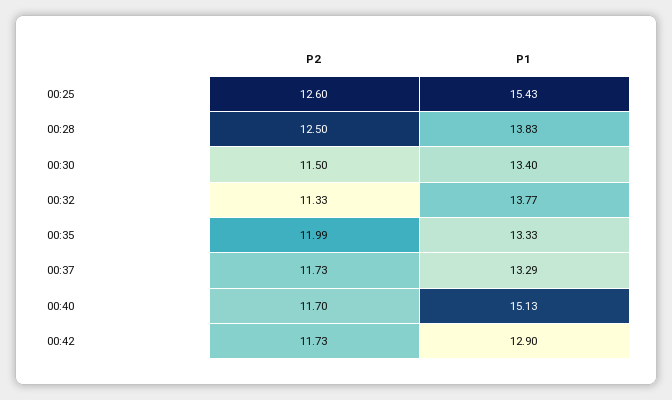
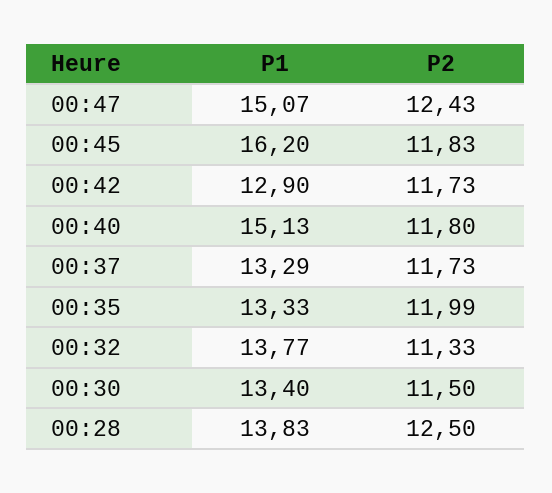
P2, 00:25: 12.6 -> none
P1, 00:25: 15.43 -> none
P2, 00:40: 11.7 -> 11.8
P1, 00:47: none -> 15.07
P2, 00:47: none -> 12.43
P1, 00:45: none -> 16.2
P2, 00:45: none -> 11.83

